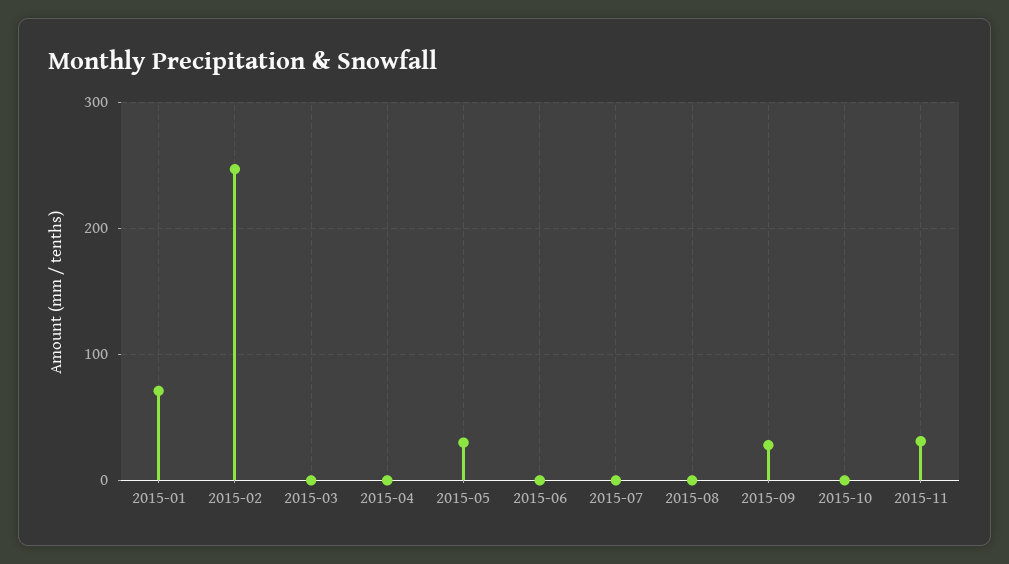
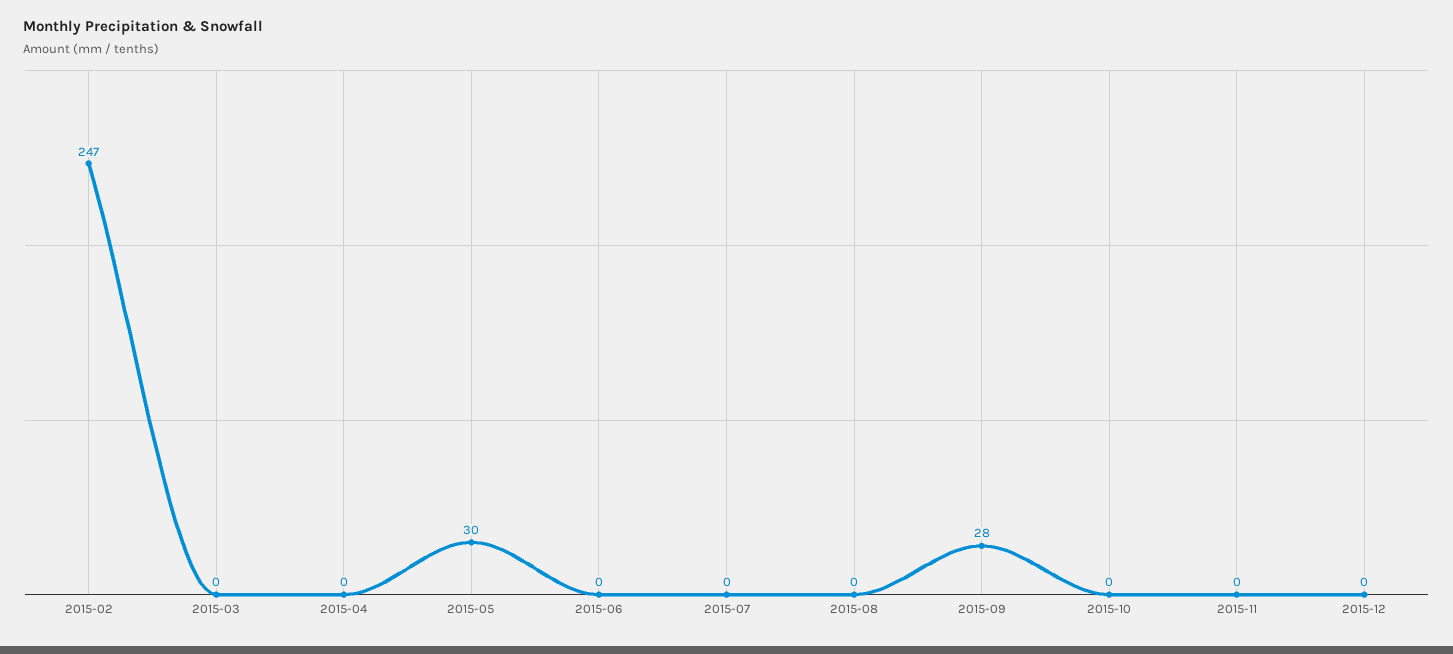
2015-01: 70 -> none
2015-11: 30 -> 0
2015-12: none -> 0

